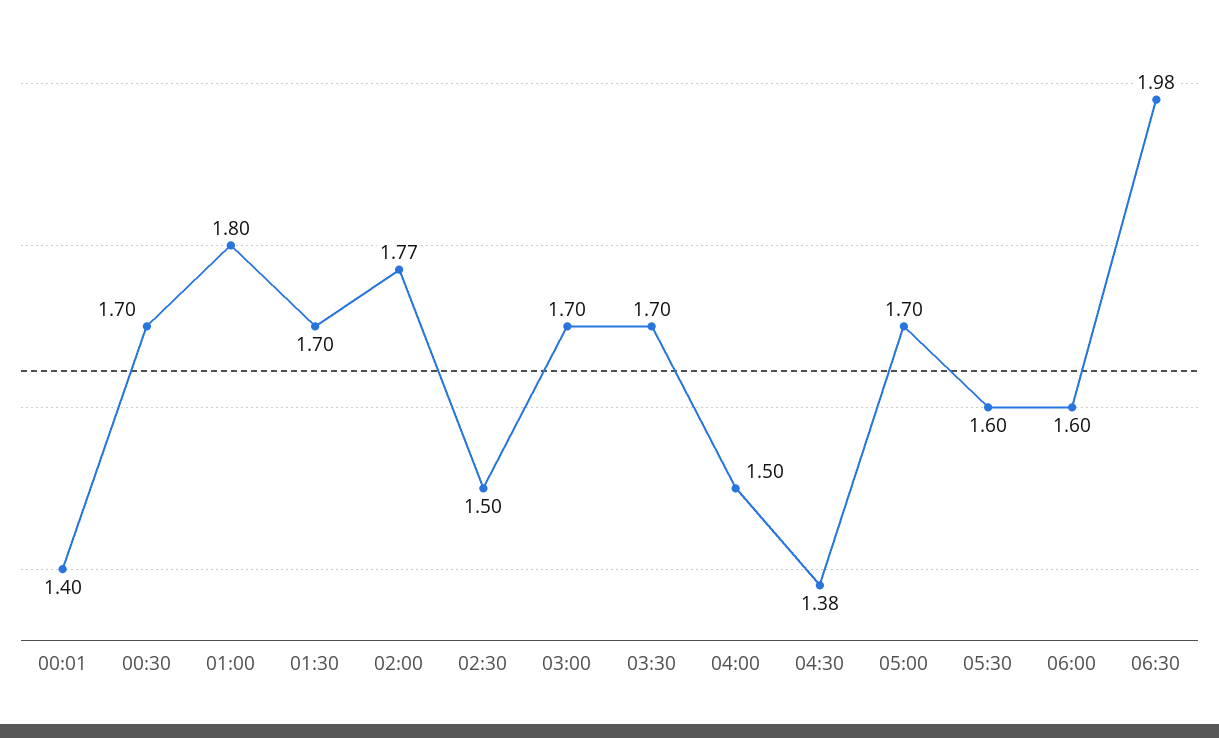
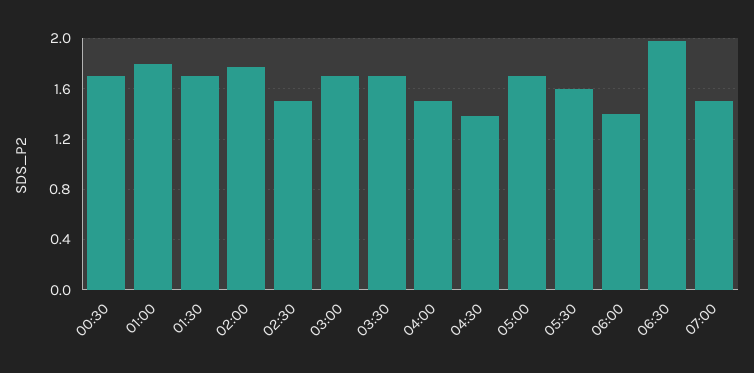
00:01: 1.4 -> none
06:00: 1.6 -> 1.4
07:00: none -> 1.5

